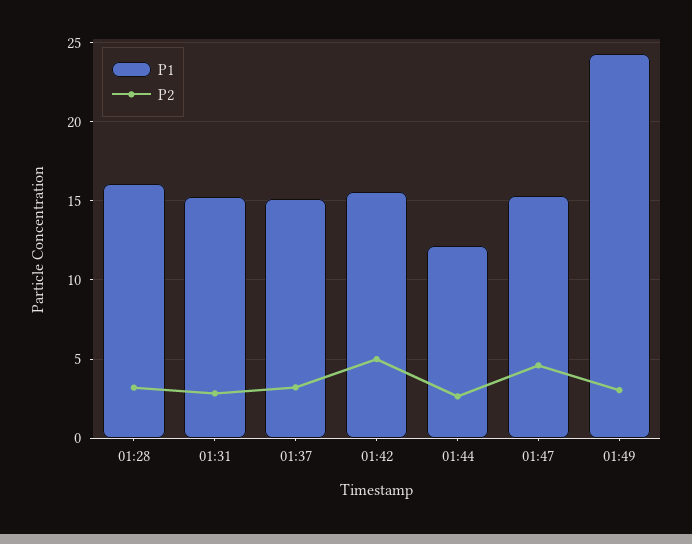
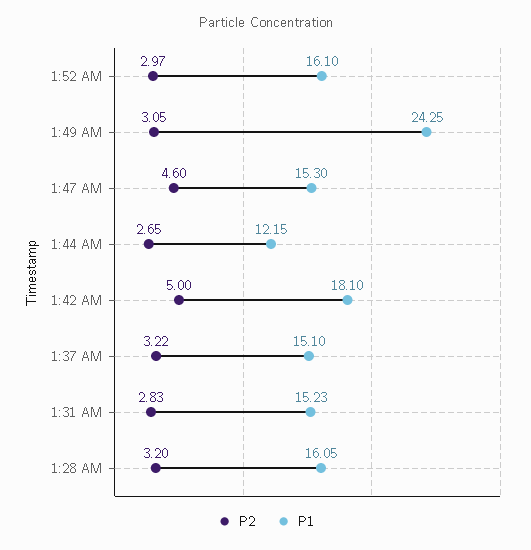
P1, 01:42: 15.5 -> 18.1
P2, 1:52 AM: none -> 2.97
P1, 1:52 AM: none -> 16.1

